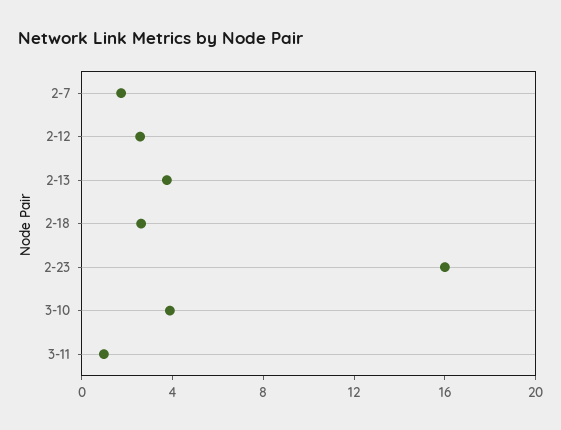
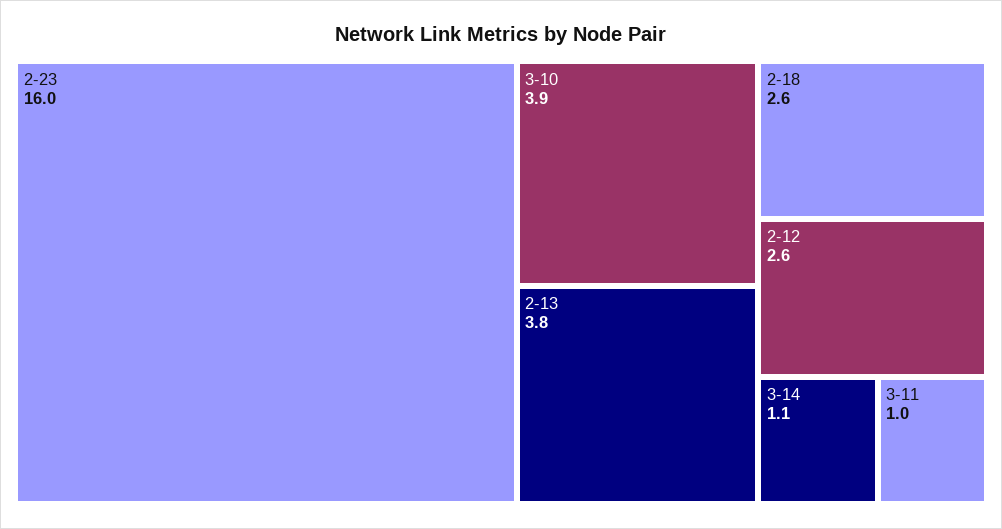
2-7: 2 -> none
3-14: none -> 1.1

